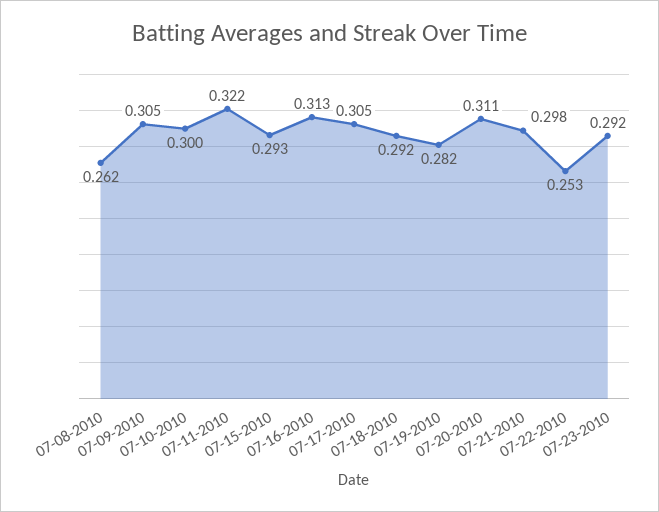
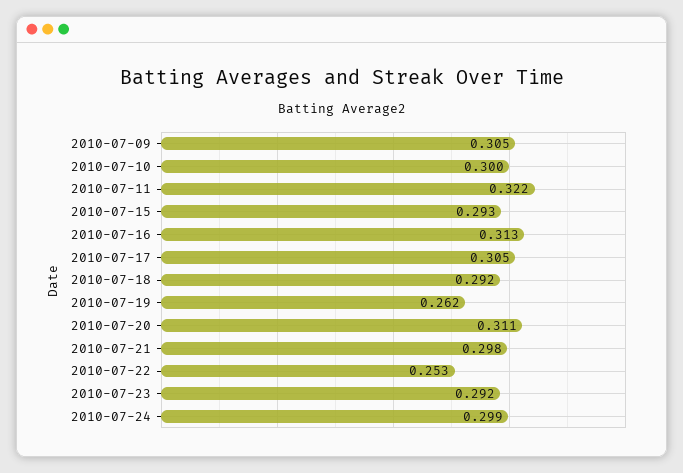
07-08-2010: 0.262 -> none
07-19-2010: 0.282 -> 0.262
2010-07-24: none -> 0.299

